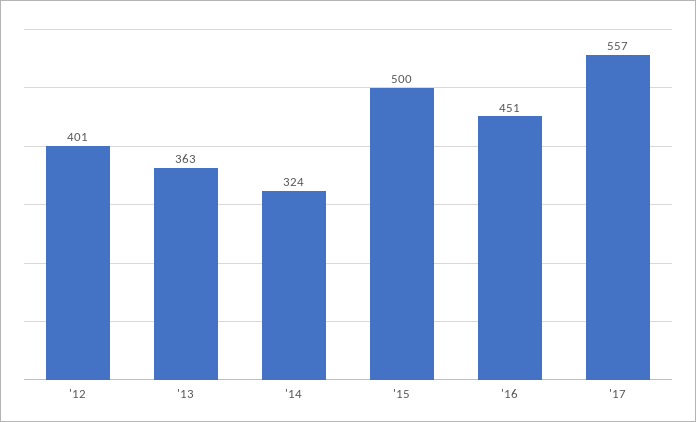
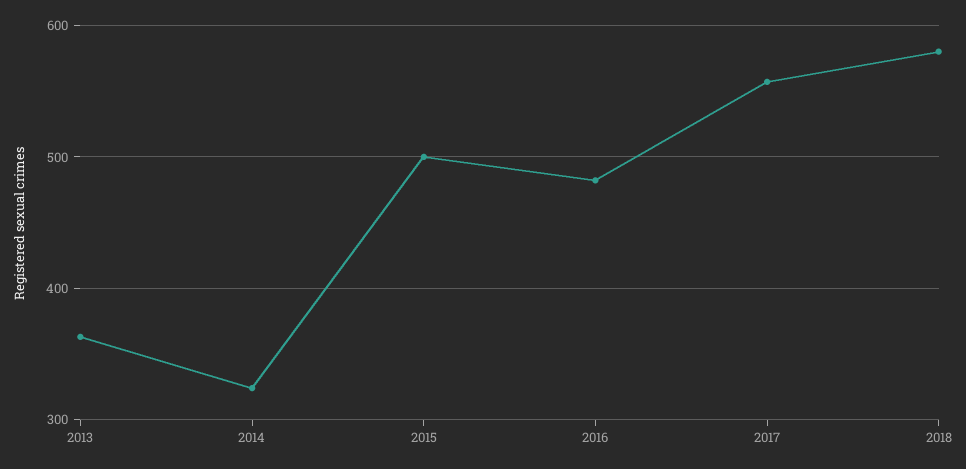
'12: 401 -> none
'16: 451 -> 480
2018: none -> 580

